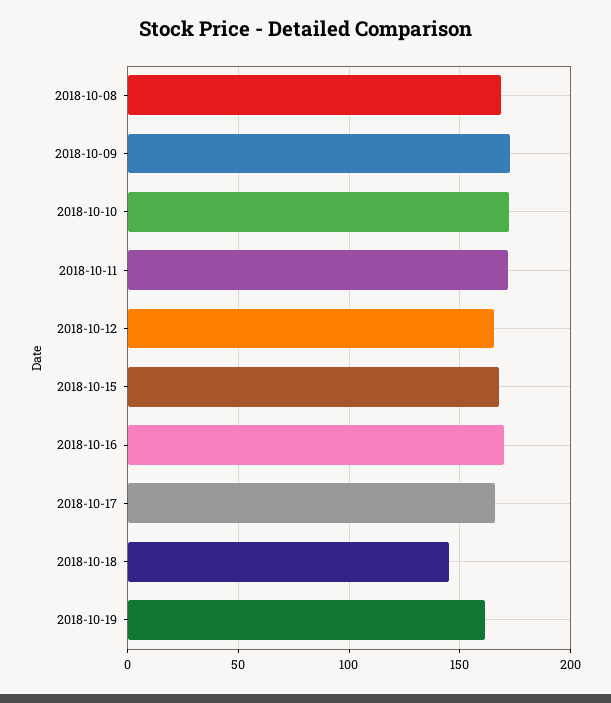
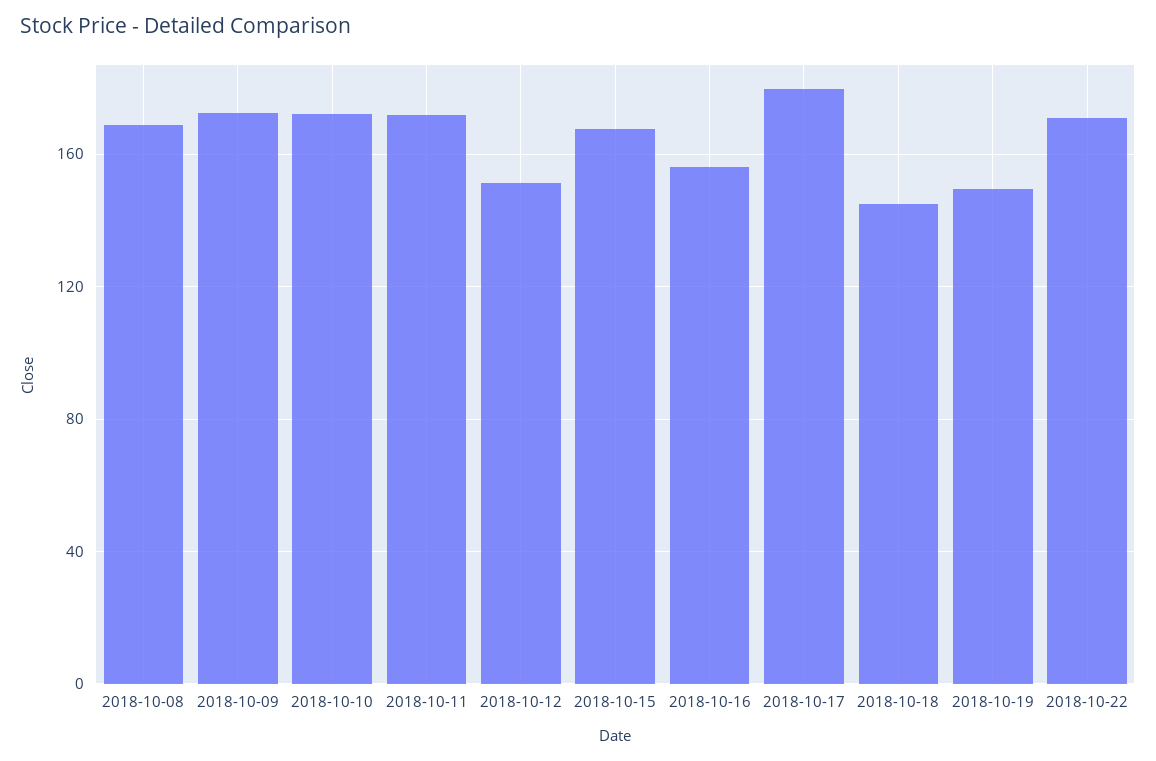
2018-10-12: 165 -> 150
2018-10-16: 170 -> 155
2018-10-17: 165 -> 180
2018-10-19: 160 -> 150
2018-10-22: none -> 170

